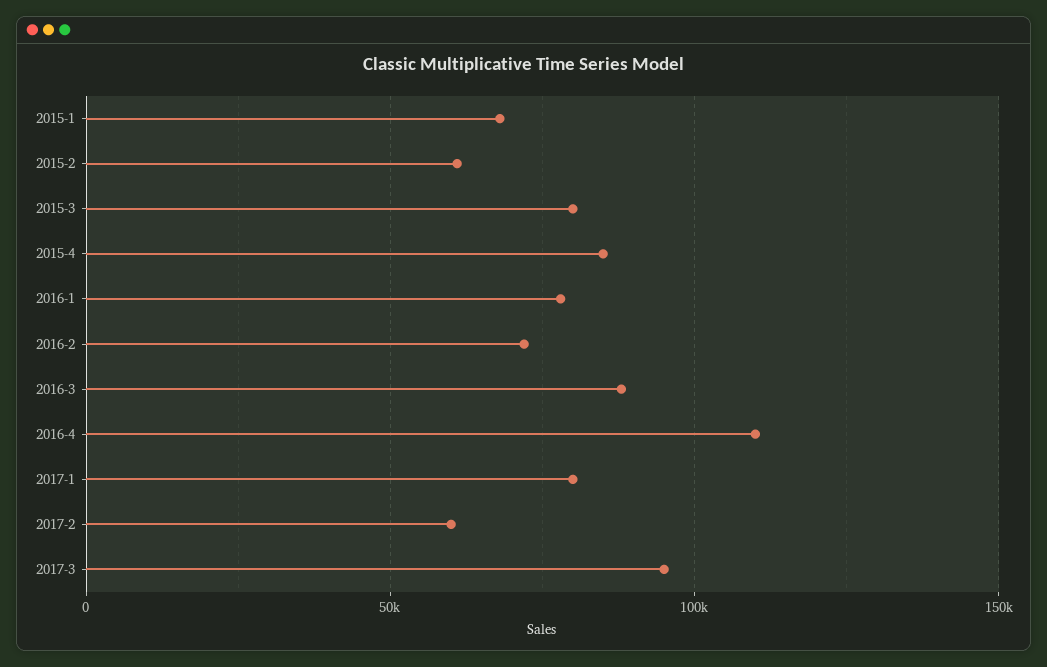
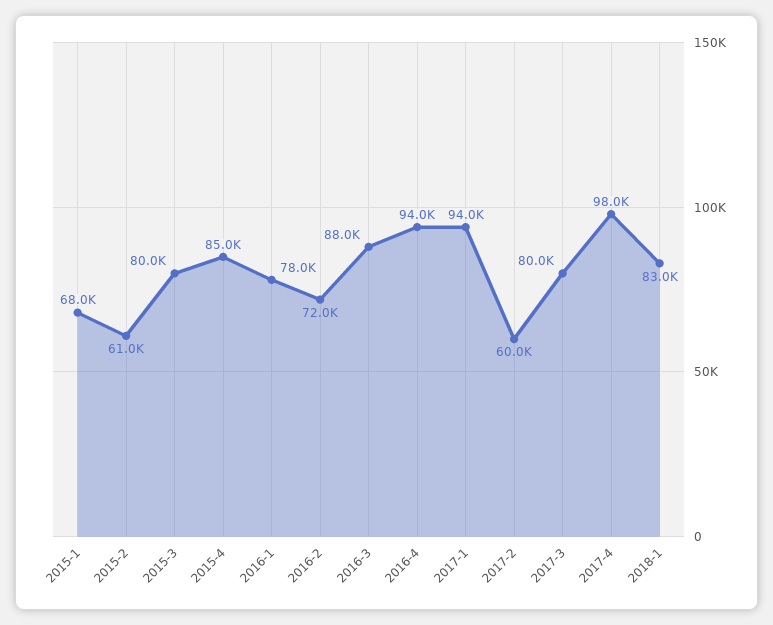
2016-4: 110000 -> 94000
2017-1: 80000 -> 94000
2017-3: 95000 -> 80000
2017-4: none -> 98000
2018-1: none -> 83000

